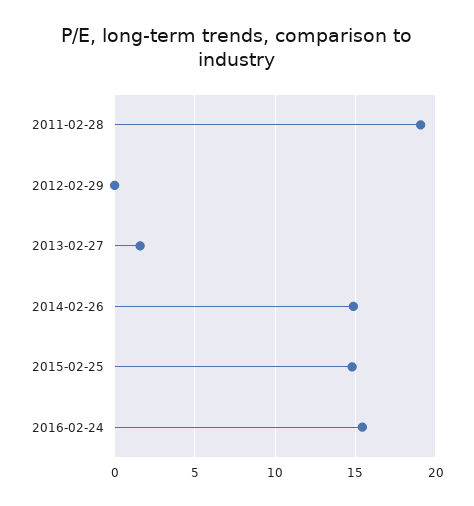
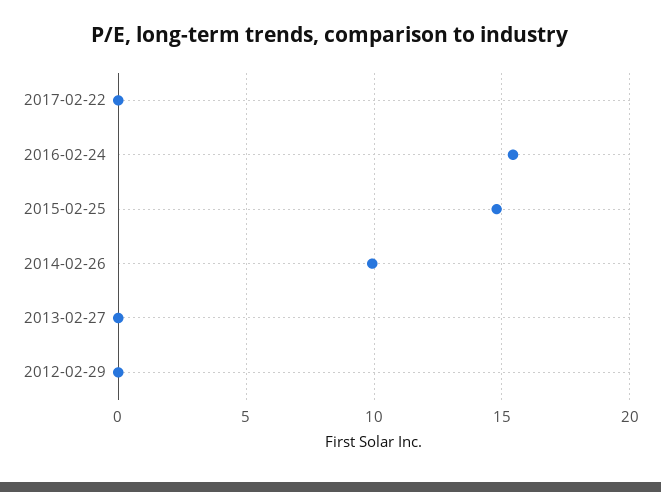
2011-02-28: 19 -> none
2013-02-27: 1.5 -> 0
2014-02-26: 15 -> 10
2017-02-22: none -> 0

